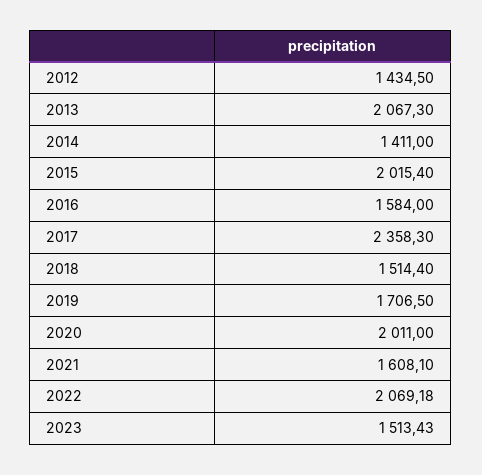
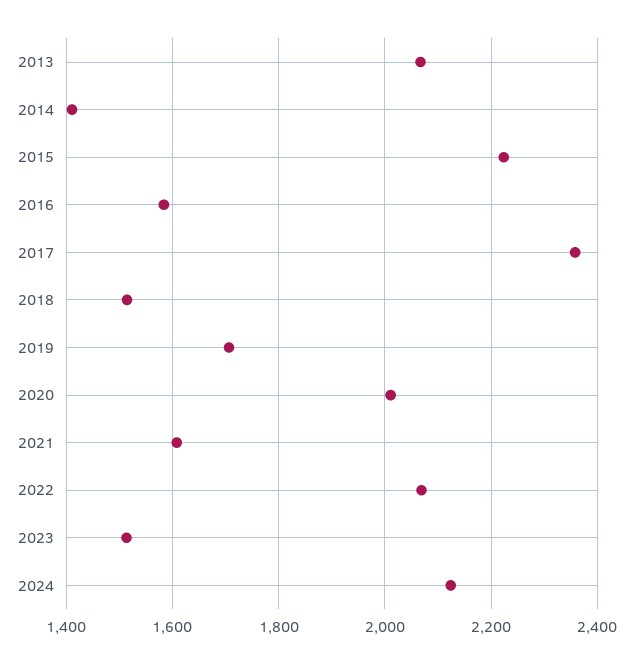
2012: 1434.5 -> none
2015: 2015.4 -> 2220
2024: none -> 2120

